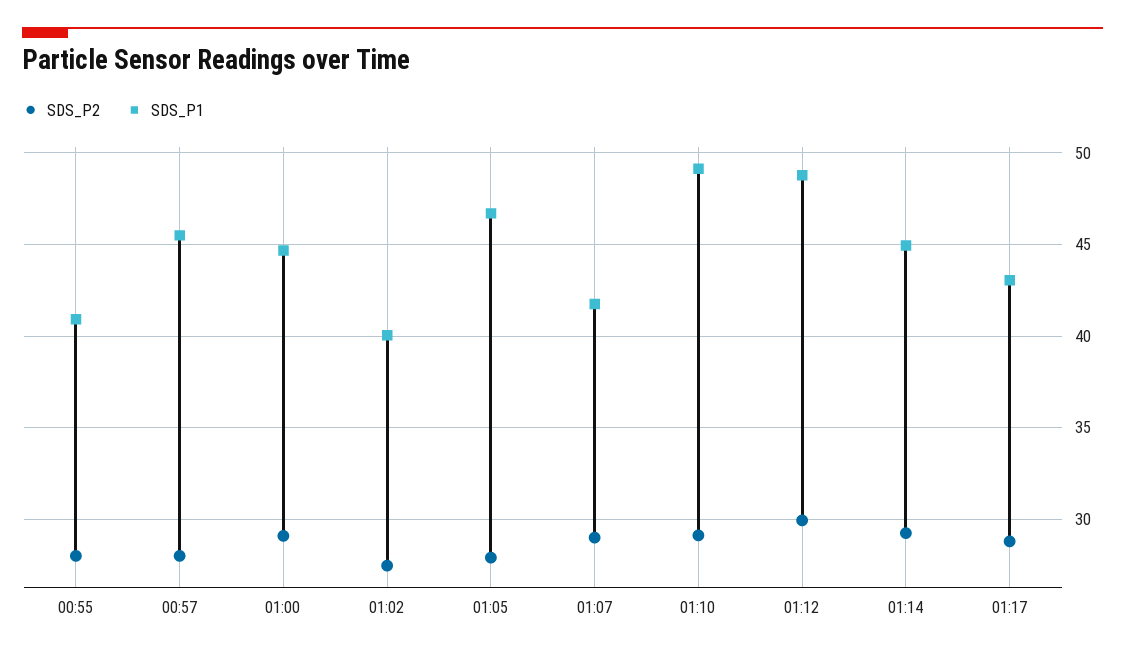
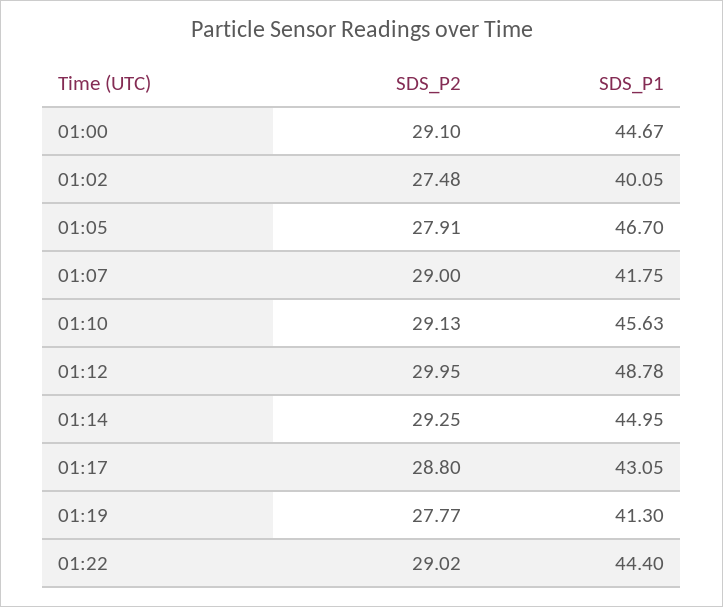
SDS_P2, 00:55: 28 -> none
SDS_P1, 00:55: 41 -> none
SDS_P2, 00:57: 28 -> none
SDS_P1, 00:57: 45.5 -> none
SDS_P1, 01:10: 49 -> 45.63
SDS_P2, 01:19: none -> 27.77
SDS_P1, 01:19: none -> 41.3
SDS_P2, 01:22: none -> 29.02
SDS_P1, 01:22: none -> 44.4

